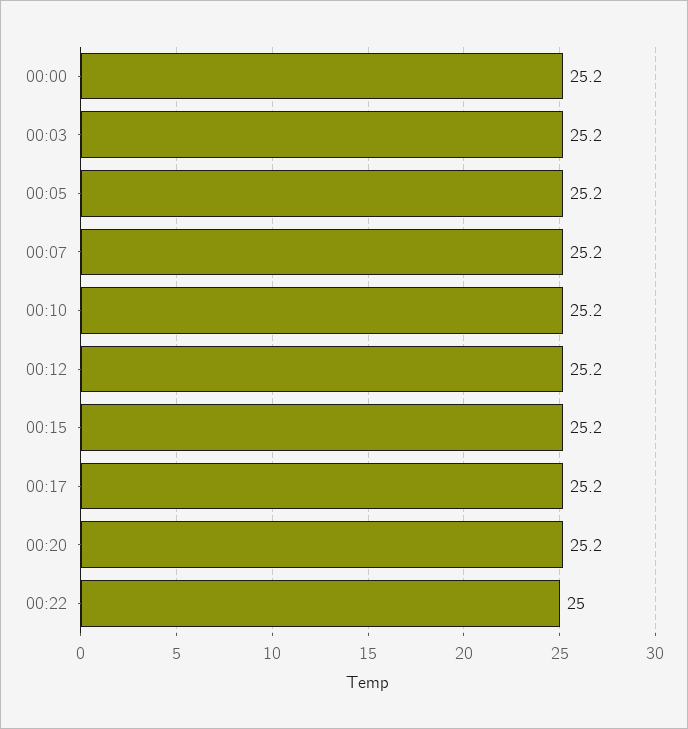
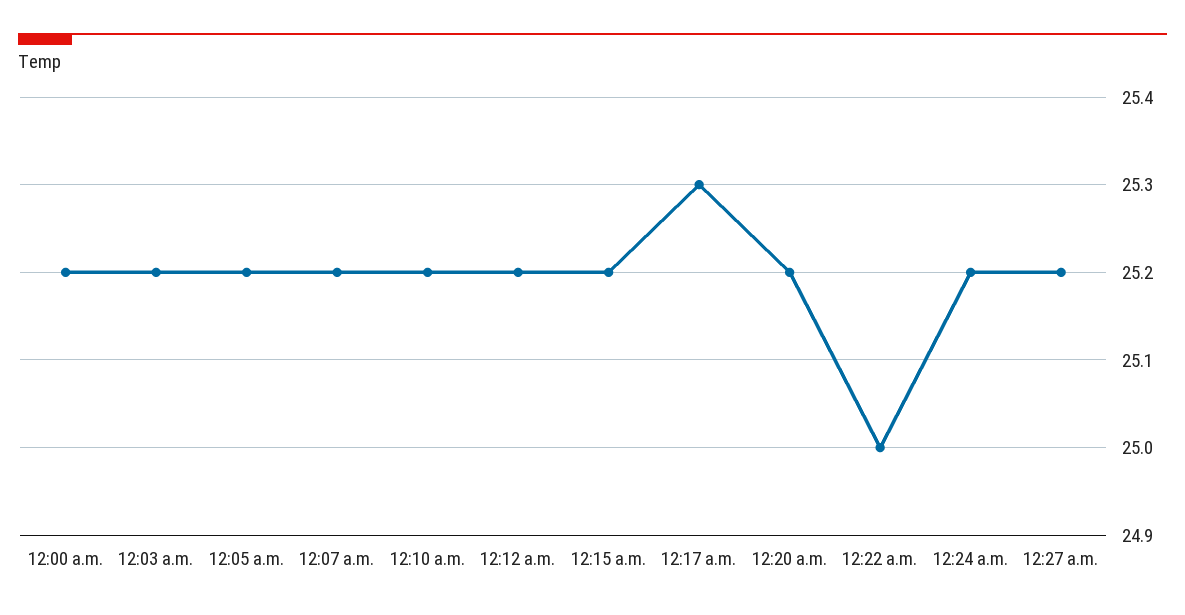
00:17: 25.2 -> 25.3
12:24 a.m.: none -> 25.2
12:27 a.m.: none -> 25.2

